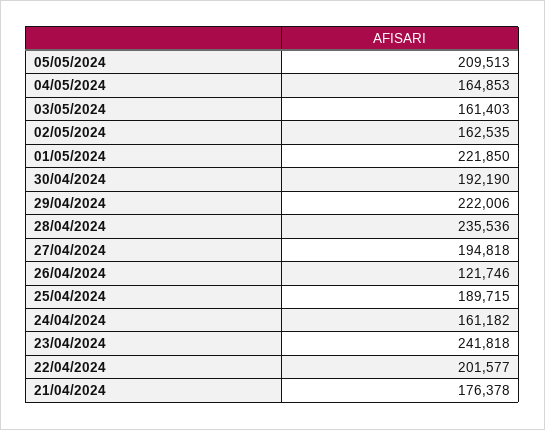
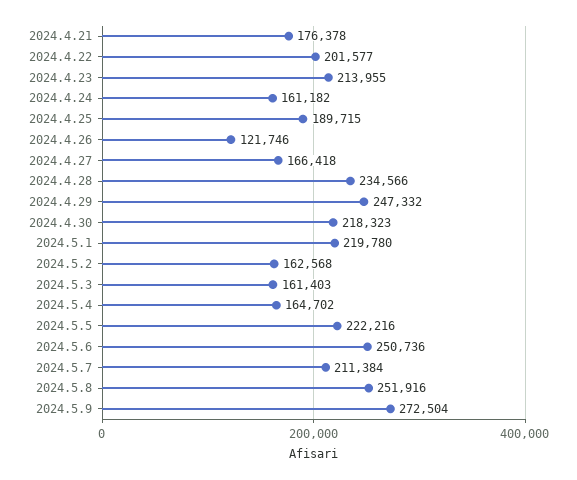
05/05/2024: 209513 -> 222216
04/05/2024: 164853 -> 164702
02/05/2024: 162535 -> 162568
01/05/2024: 221850 -> 219780
30/04/2024: 192190 -> 218323
29/04/2024: 222006 -> 247332
28/04/2024: 235536 -> 234566
27/04/2024: 194818 -> 166418
23/04/2024: 241818 -> 213955
2024.5.6: none -> 250736
2024.5.7: none -> 211384
2024.5.8: none -> 251916
2024.5.9: none -> 272504

